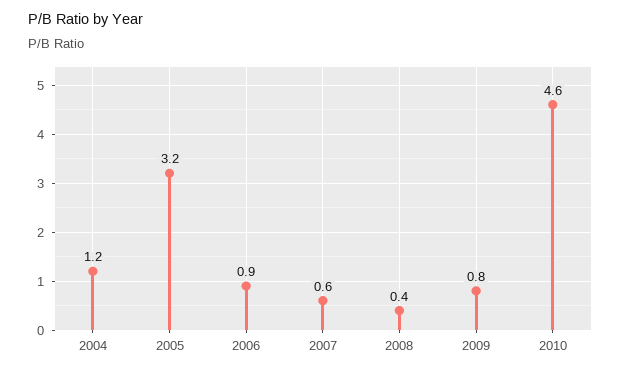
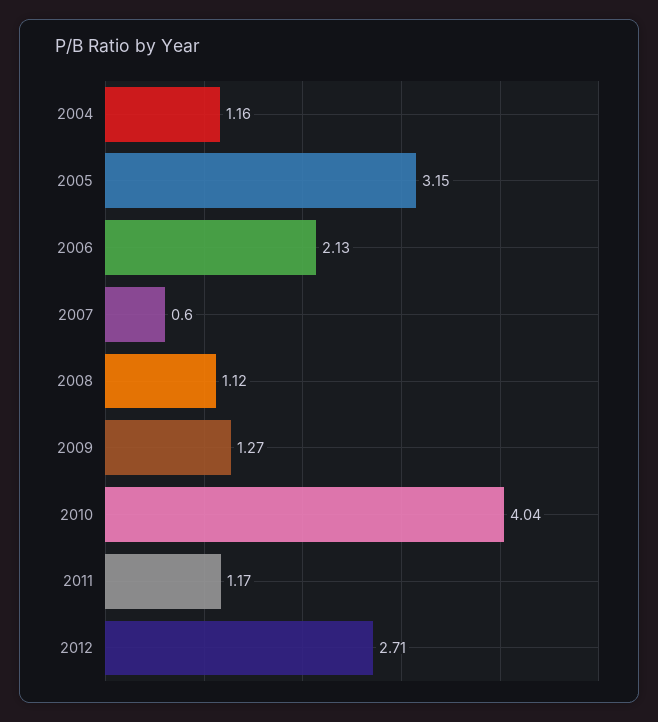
2006: 0.9 -> 2.13
2008: 0.4 -> 1.12
2009: 0.8 -> 1.27
2010: 4.6 -> 4.04
2011: none -> 1.17
2012: none -> 2.71

